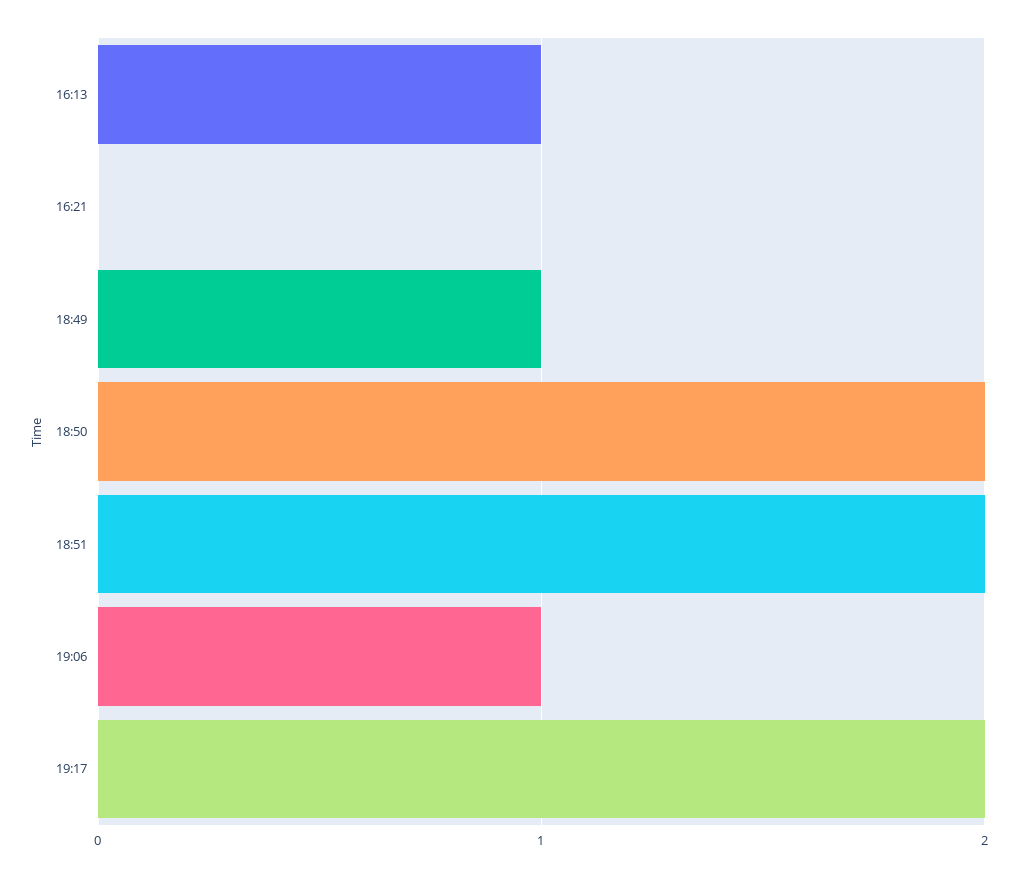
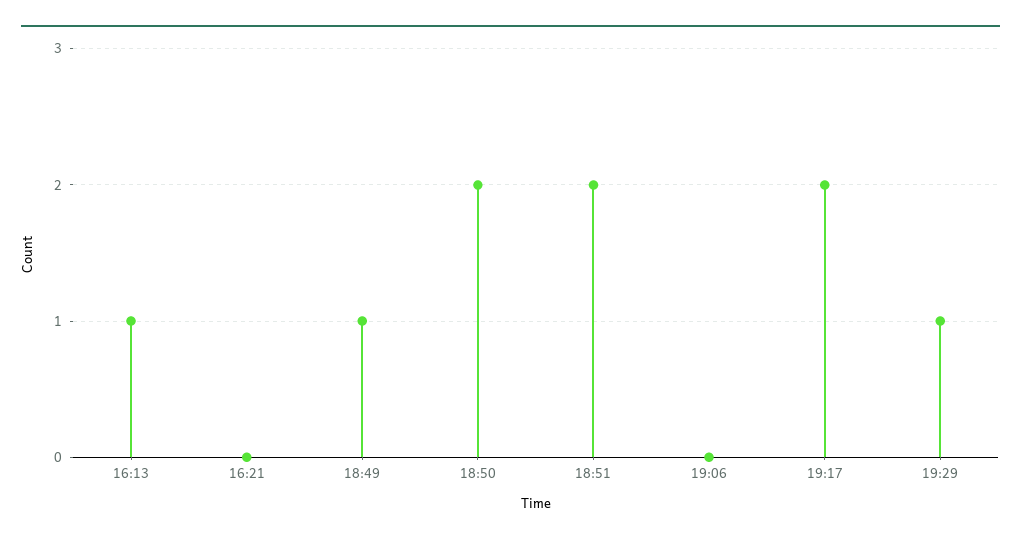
19:06: 1 -> 0
19:29: none -> 1

